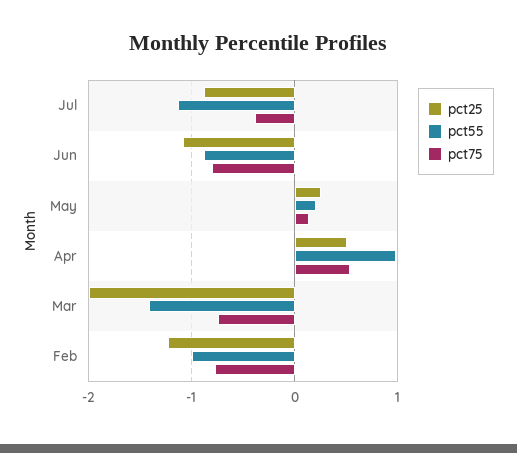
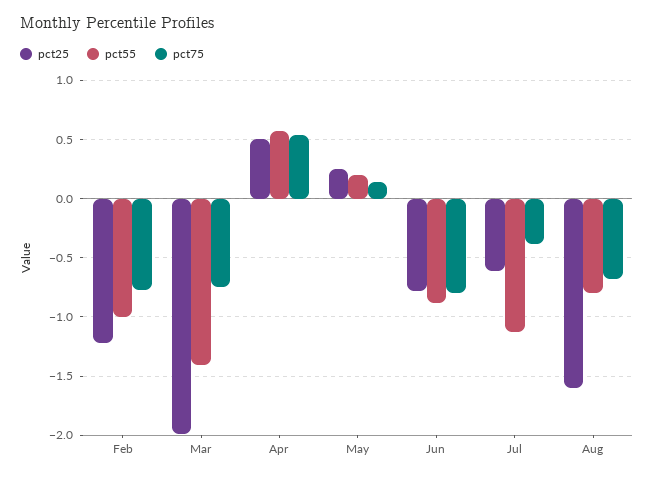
pct25, Jul: -0.9 -> -0.6
pct25, Jun: -1.1 -> -0.8
pct55, Apr: 1 -> 0.6
pct25, Aug: none -> -1.6
pct55, Aug: none -> -0.8
pct75, Aug: none -> -0.7

